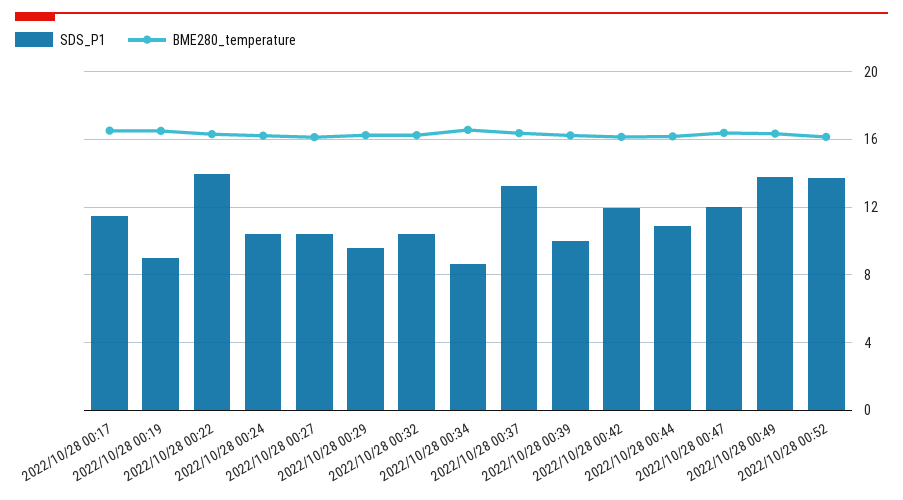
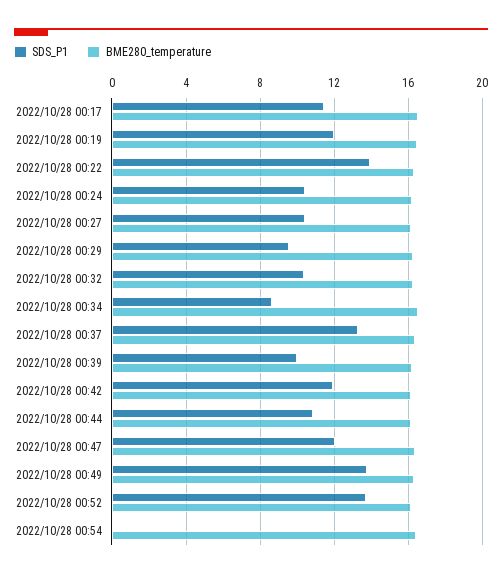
SDS_P1, 2022/10/28 00:19: 9 -> 12
SDS_P1, 2022/10/28 00:54: none -> 0
BME280_temperature, 2022/10/28 00:54: none -> 16.5

